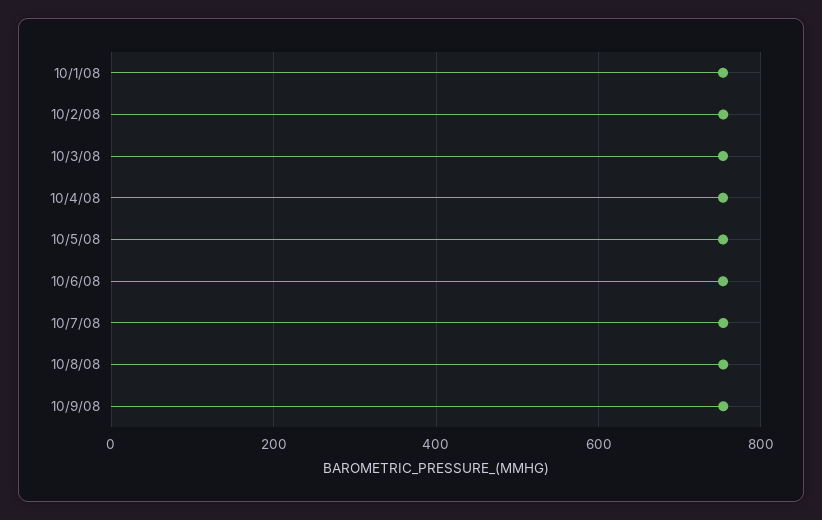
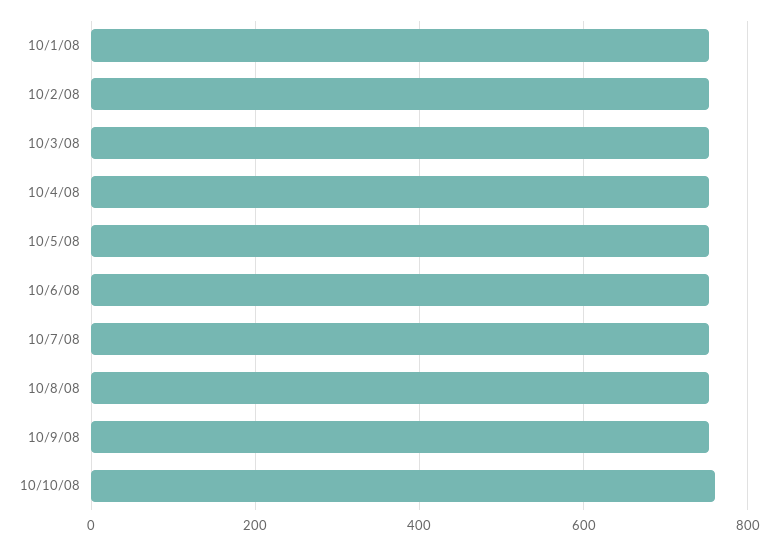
10/10/08: none -> 760

